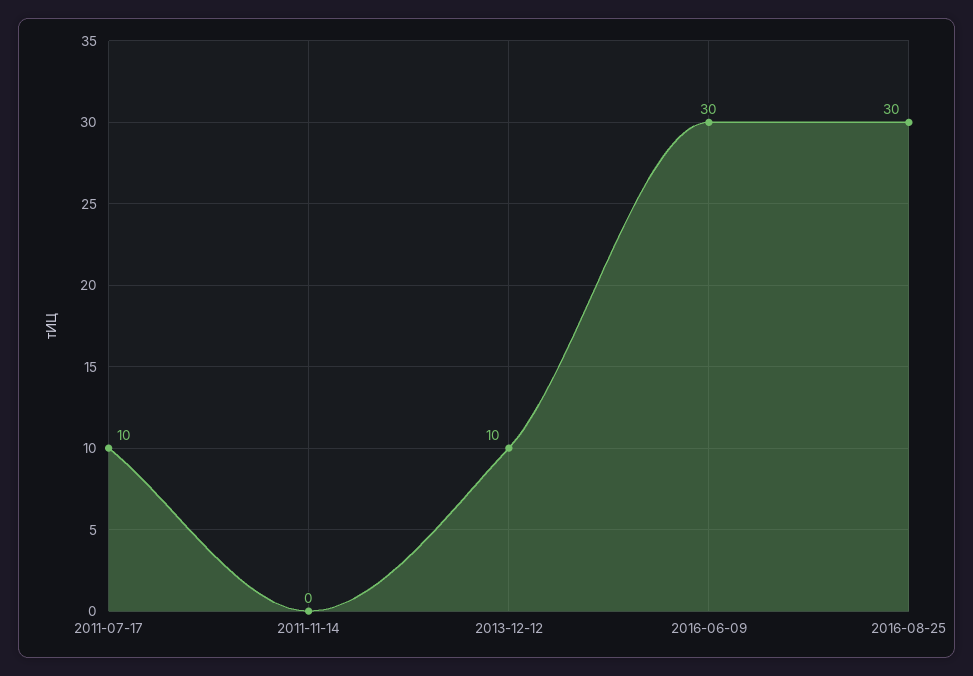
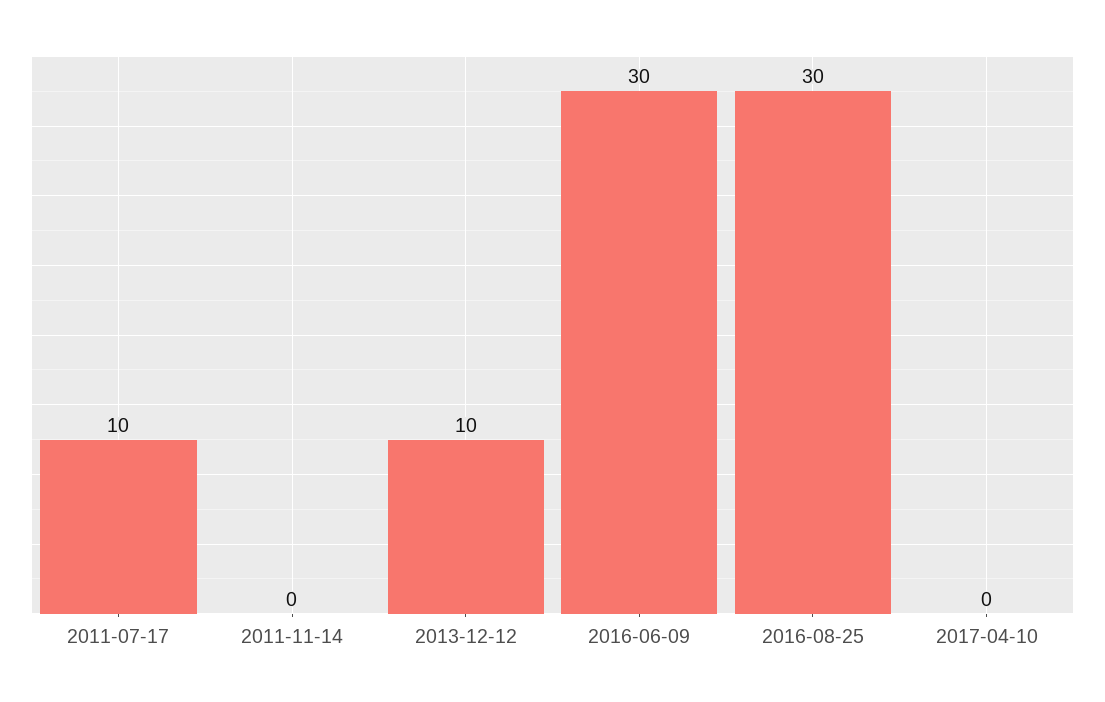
2017-04-10: none -> 0

